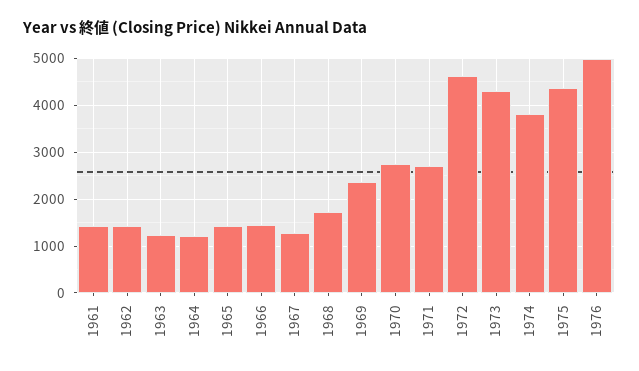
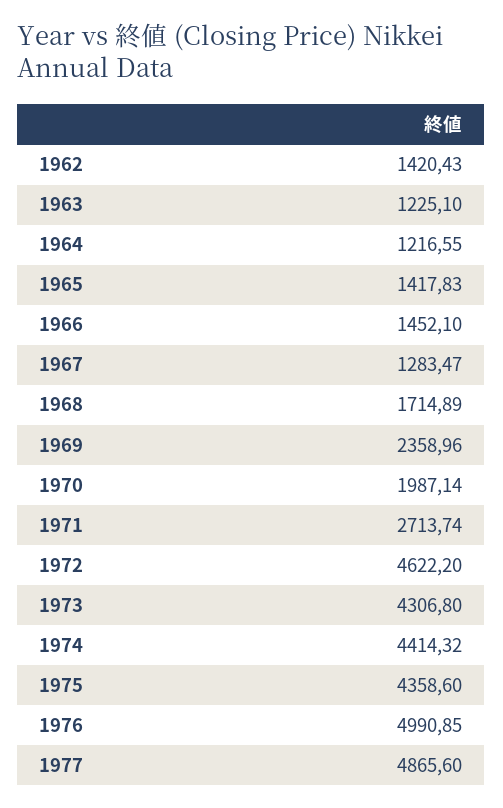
1961: 1400 -> none
1970: 2800 -> 1987.14
1974: 3800 -> 4414.32
1977: none -> 4865.6

